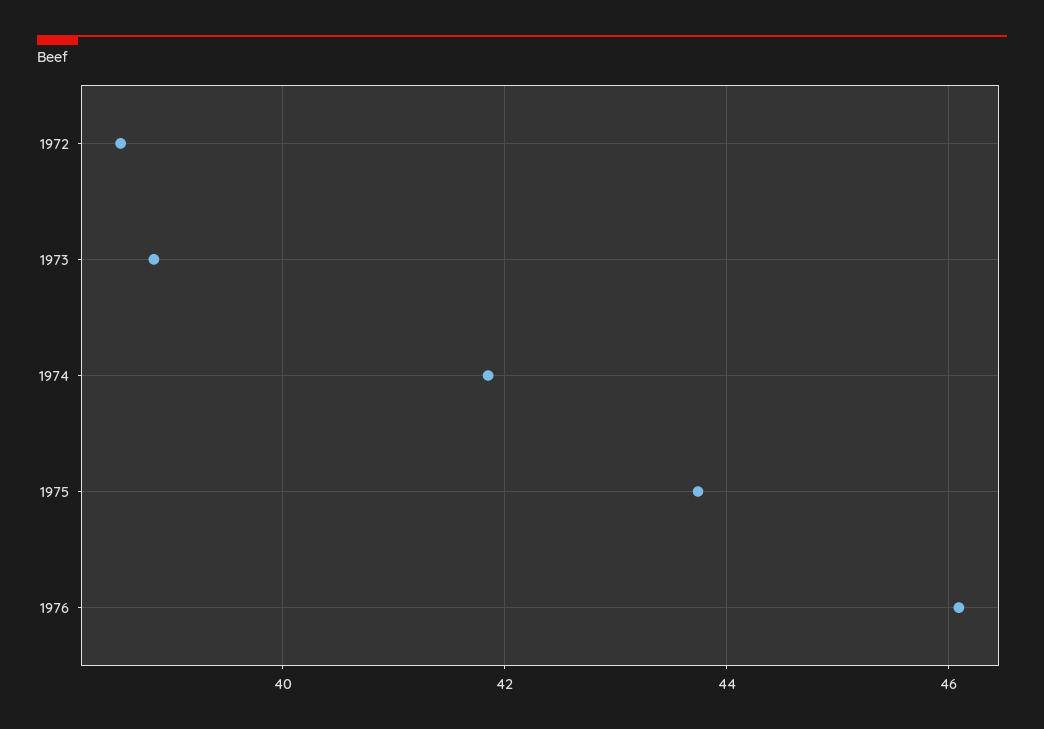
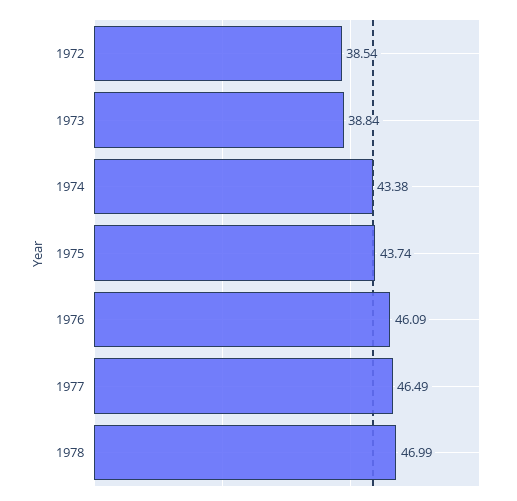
1974: 41.8 -> 43.38
1977: none -> 46.49
1978: none -> 46.99

